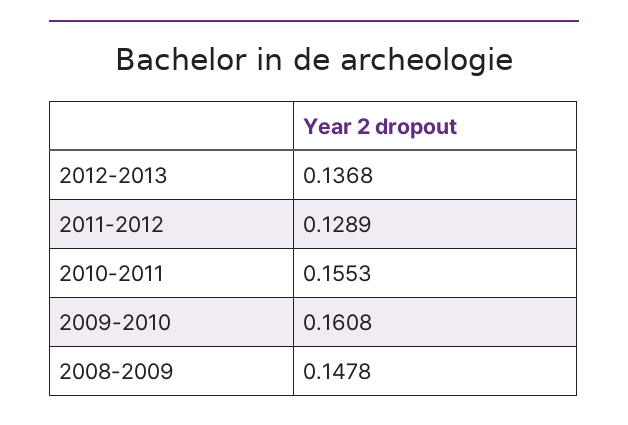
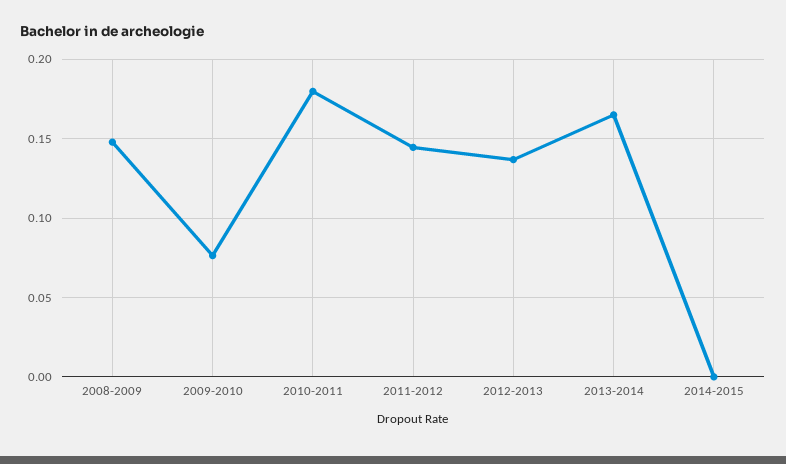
2011-2012: 0.1289 -> 0.145
2010-2011: 0.1553 -> 0.18
2009-2010: 0.1608 -> 0.075
2013-2014: none -> 0.165
2014-2015: none -> 0

